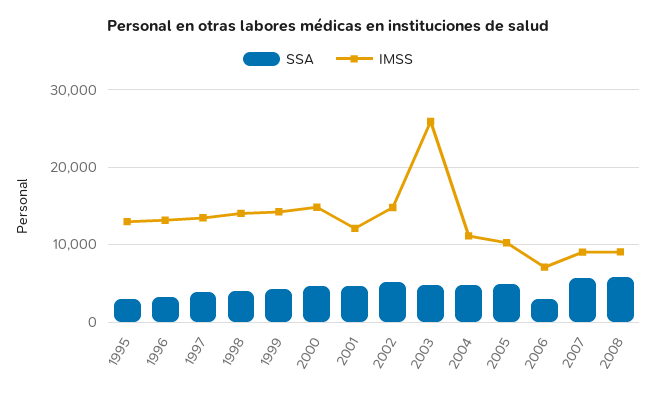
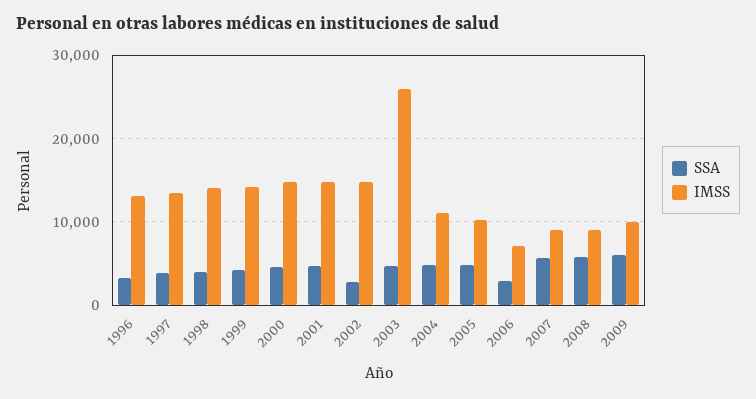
SSA, 1995: 3000 -> none
IMSS, 1995: 13000 -> none
IMSS, 2001: 12000 -> 15000
SSA, 2002: 5000 -> 3000
SSA, 2009: none -> 6000
IMSS, 2009: none -> 10000

